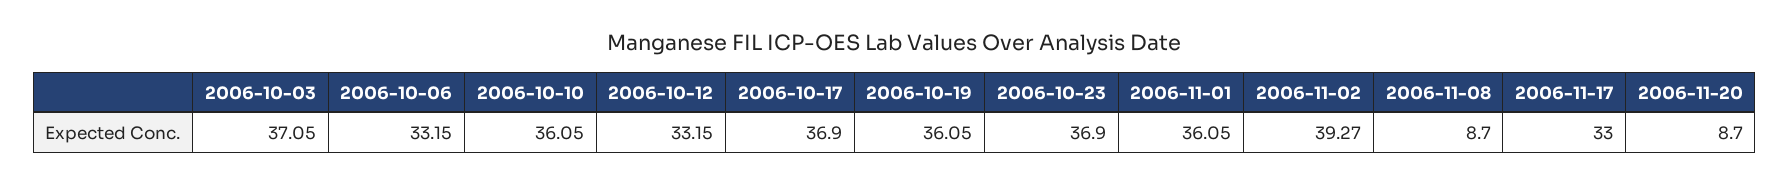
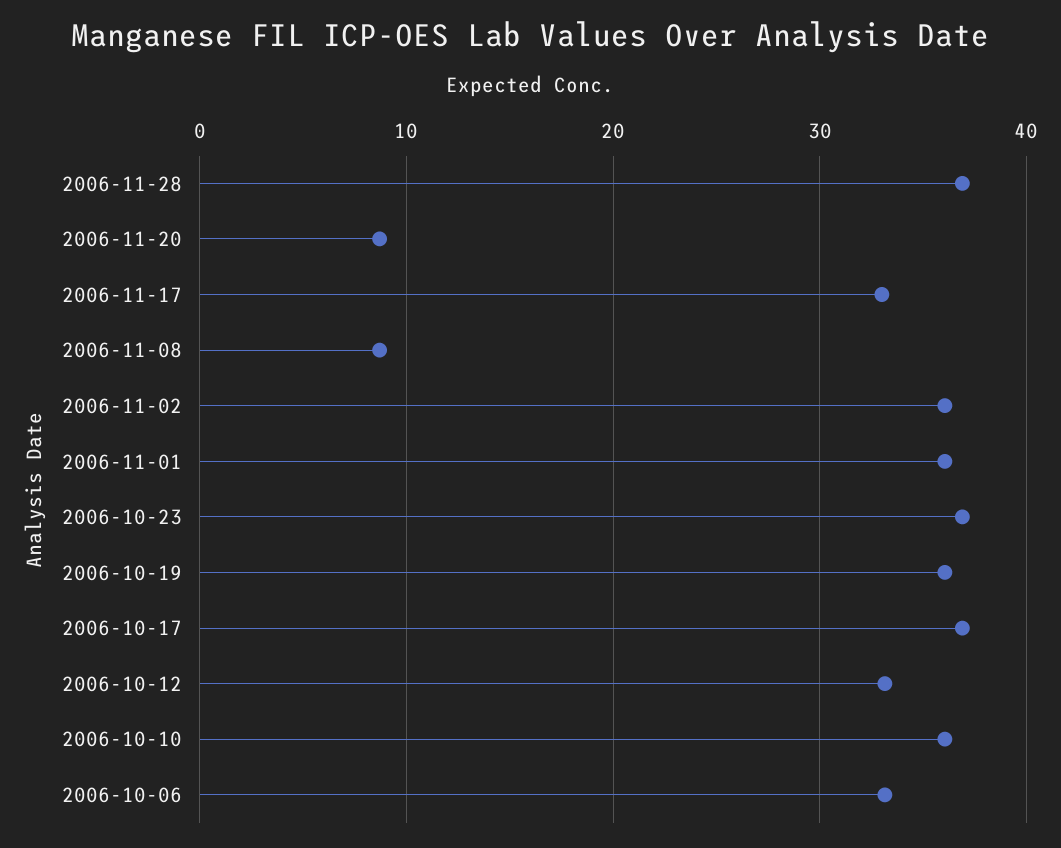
2006-10-03: 37.05 -> none
2006-11-02: 39.27 -> 36
2006-11-28: none -> 37

